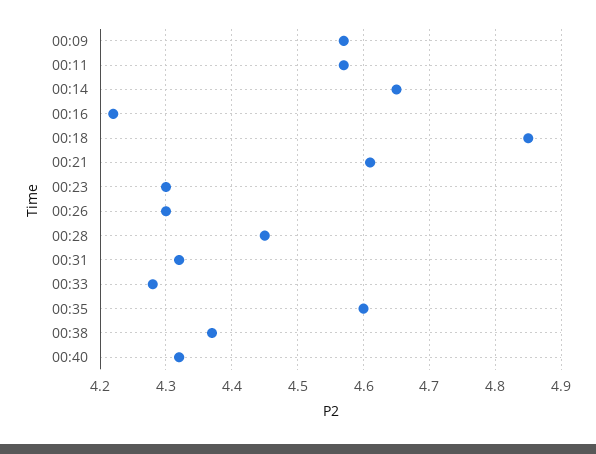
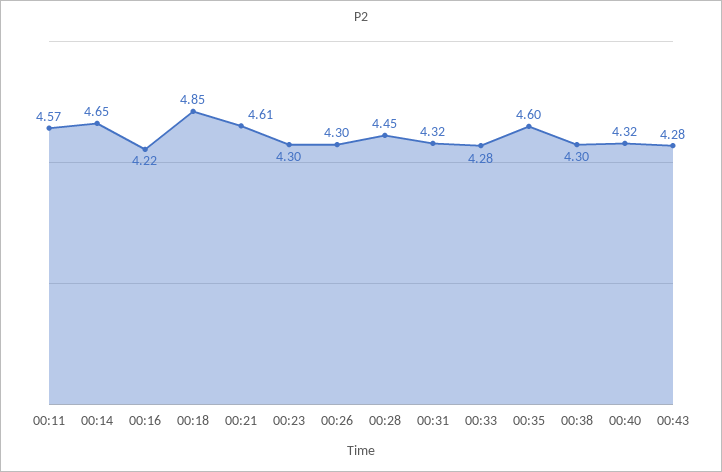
00:09: 4.57 -> none
00:38: 4.37 -> 4.3
00:43: none -> 4.28

